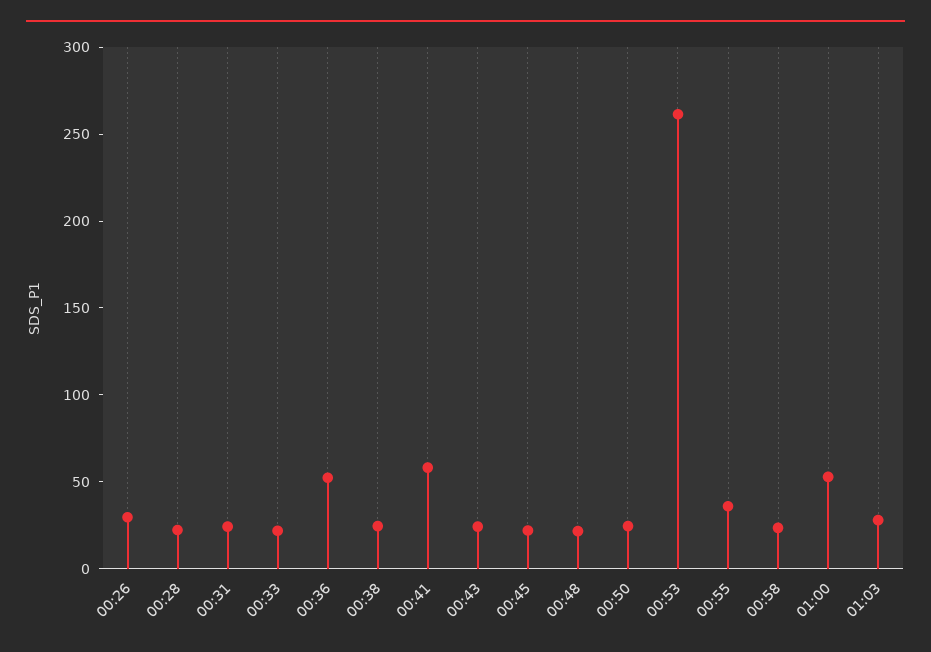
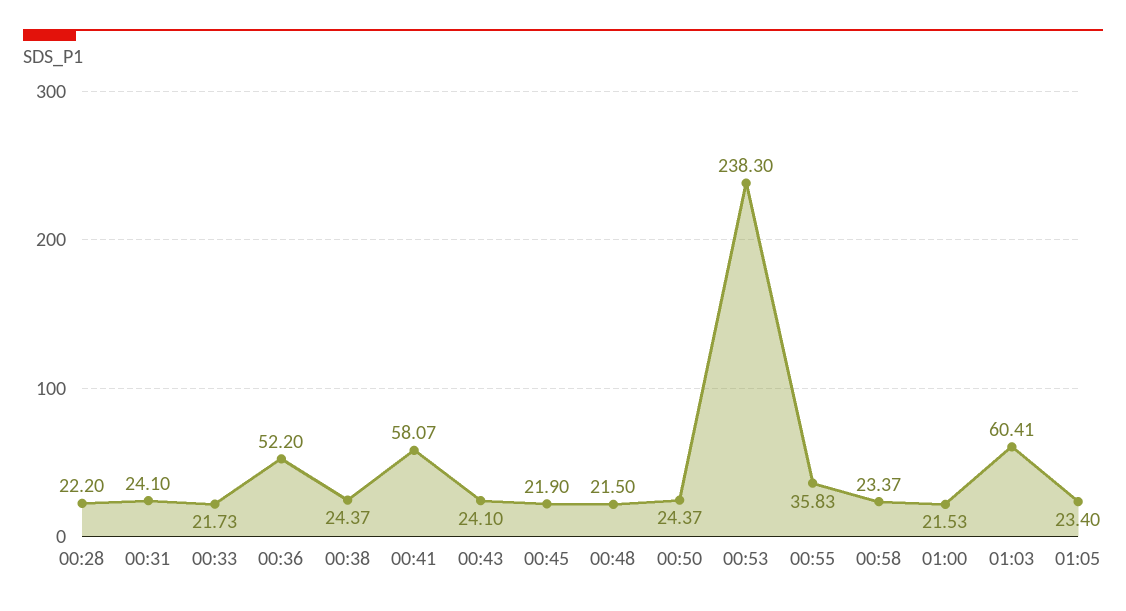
00:26: 30 -> none
00:53: 260 -> 238.3
01:00: 50 -> 21.53
01:03: 30 -> 60.41
01:05: none -> 23.4

